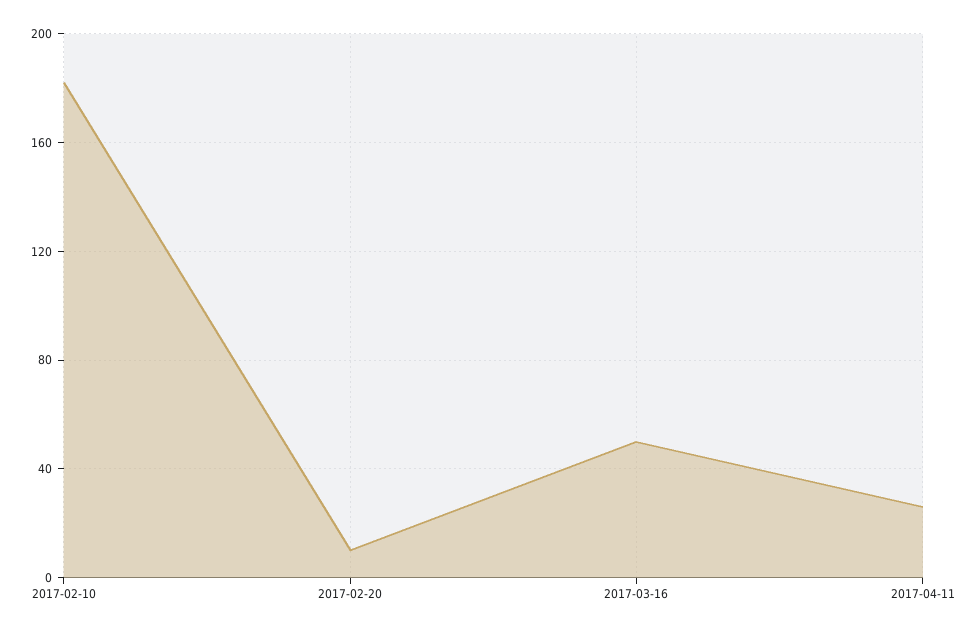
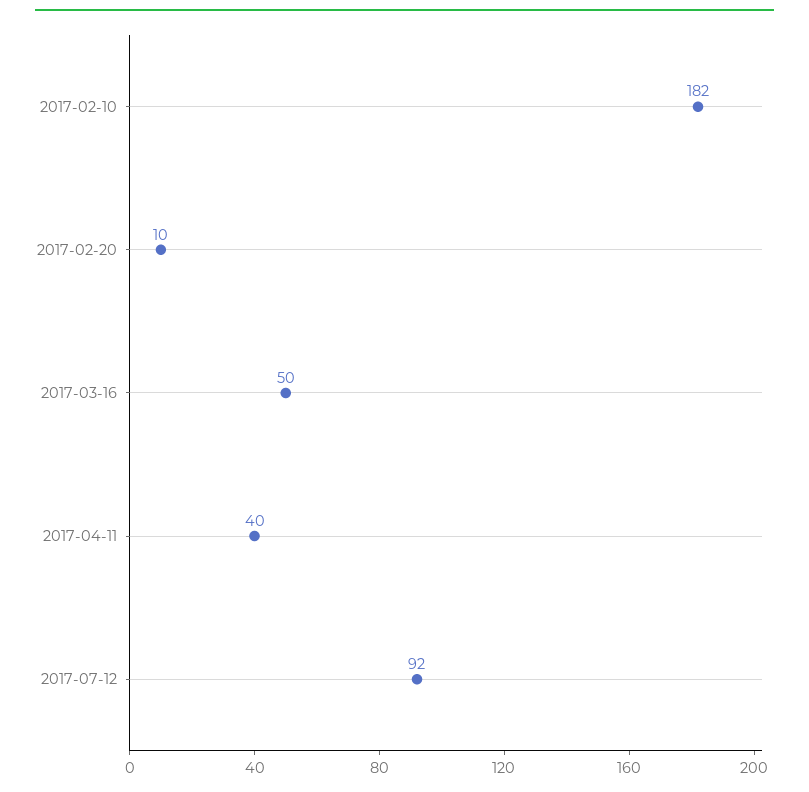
2017-04-11: 25 -> 40
2017-07-12: none -> 92

